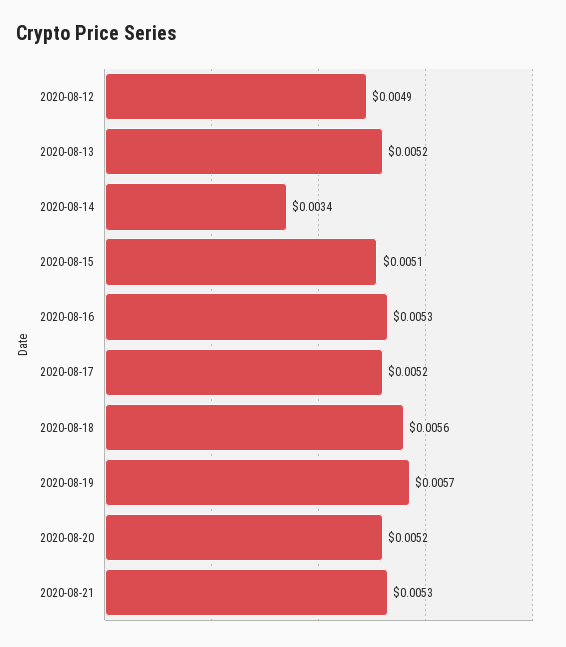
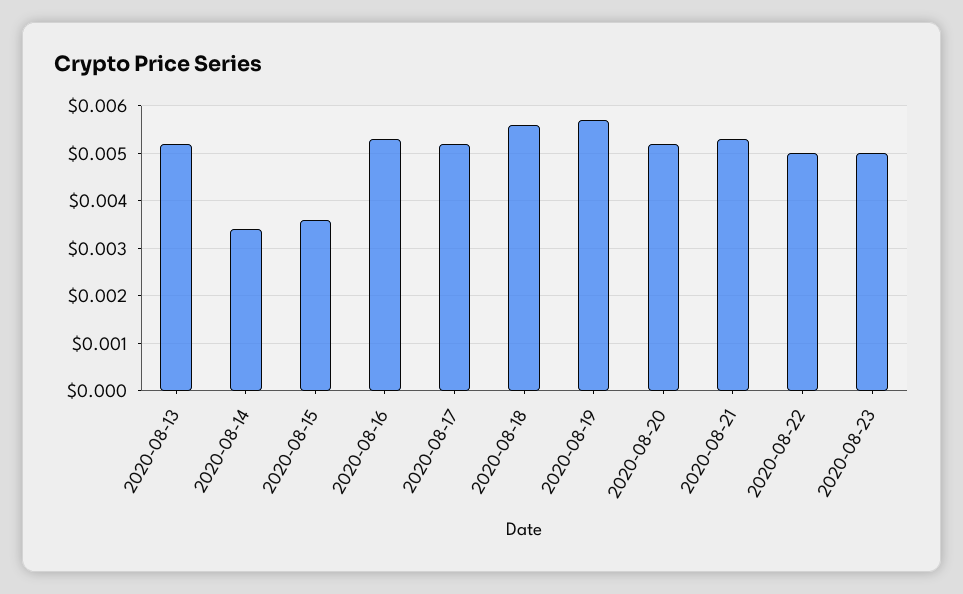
2020-08-12: 0.0049 -> none
2020-08-15: 0.0051 -> 0.0035
2020-08-22: none -> 0.005
2020-08-23: none -> 0.005

